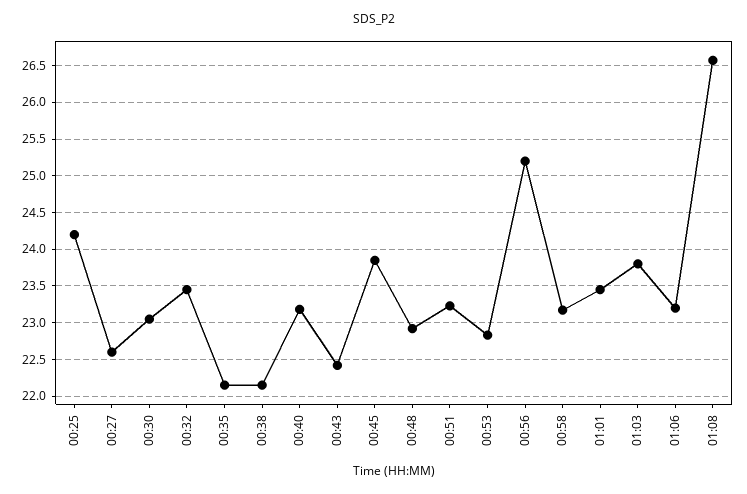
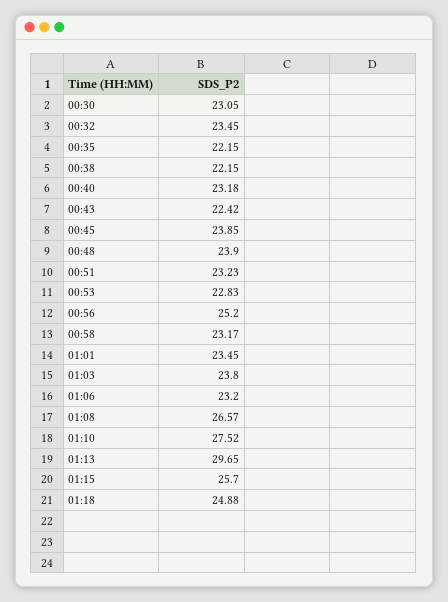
00:25: 24.2 -> none
00:27: 22.6 -> none
00:48: 22.9 -> 23.9
01:10: none -> 27.52
01:13: none -> 29.65
01:15: none -> 25.7
01:18: none -> 24.88

